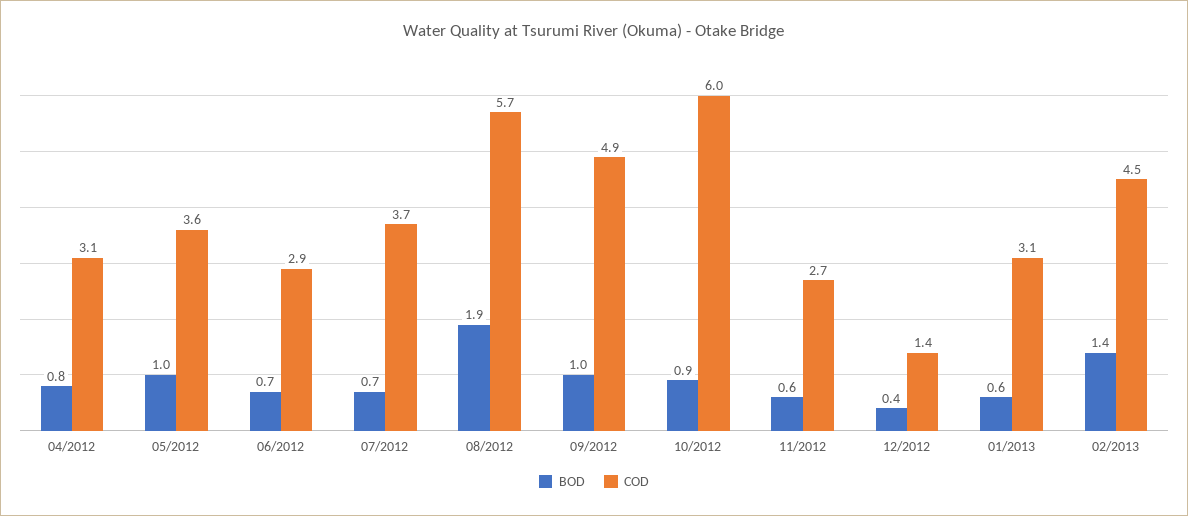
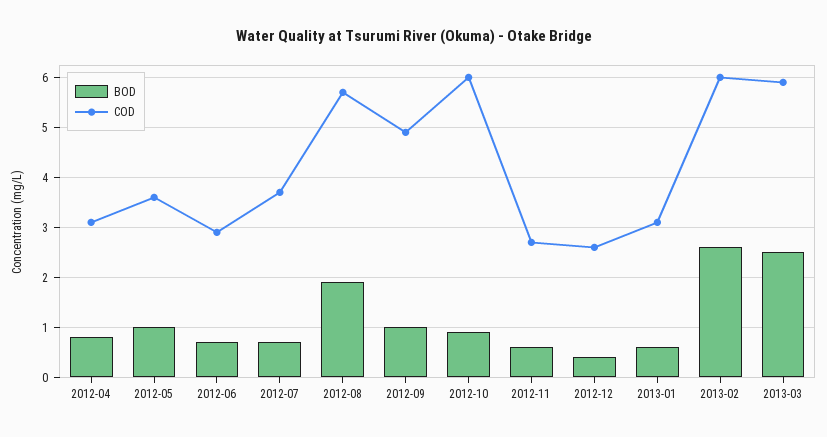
COD, 12/2012: 1.4 -> 2.5
BOD, 02/2013: 1.4 -> 2.5
COD, 02/2013: 4.5 -> 6
BOD, 2013-03: none -> 2.5
COD, 2013-03: none -> 6

